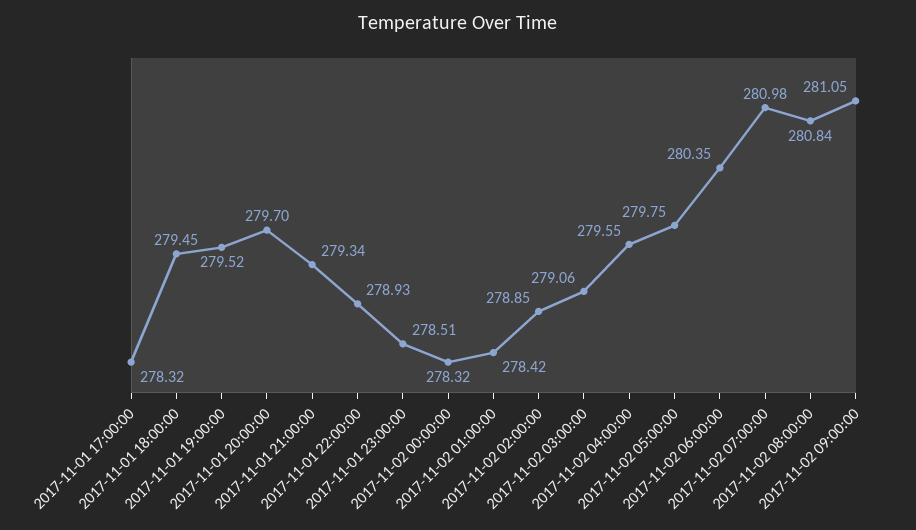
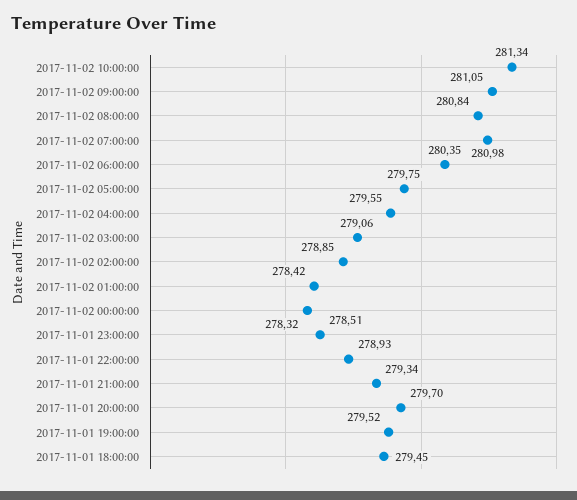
2017-11-01 17:00:00: 278.32 -> none
2017-11-02 10:00:00: none -> 281.34

